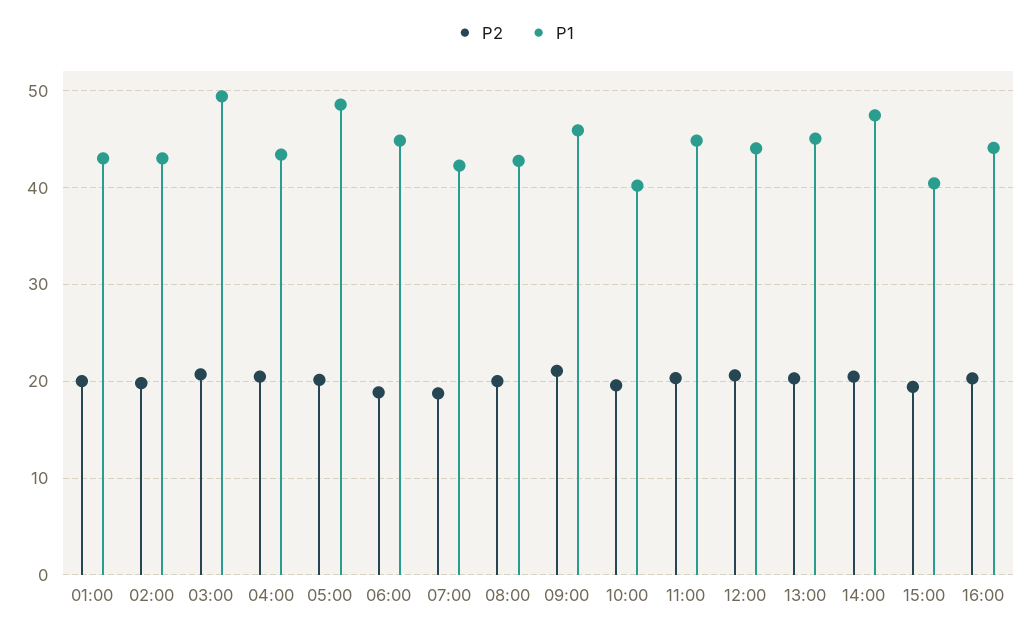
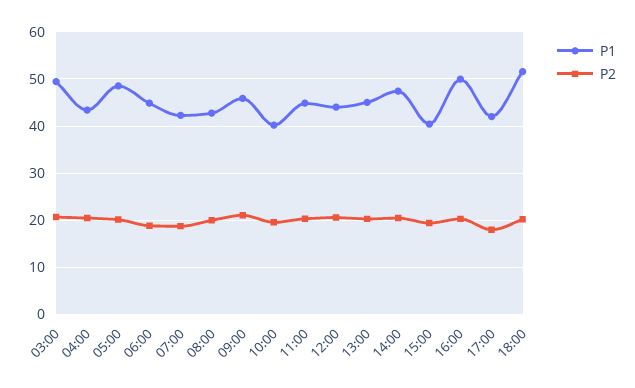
P2, 01:00: 20 -> none
P1, 01:00: 43 -> none
P2, 02:00: 20 -> none
P1, 02:00: 43 -> none
P1, 16:00: 44 -> 50
P1, 17:00: none -> 42
P2, 17:00: none -> 18
P1, 18:00: none -> 52
P2, 18:00: none -> 20

